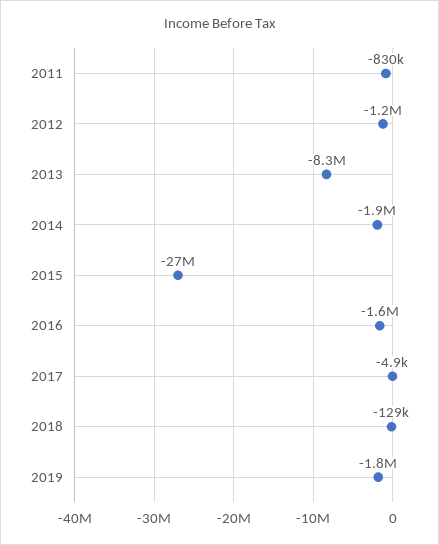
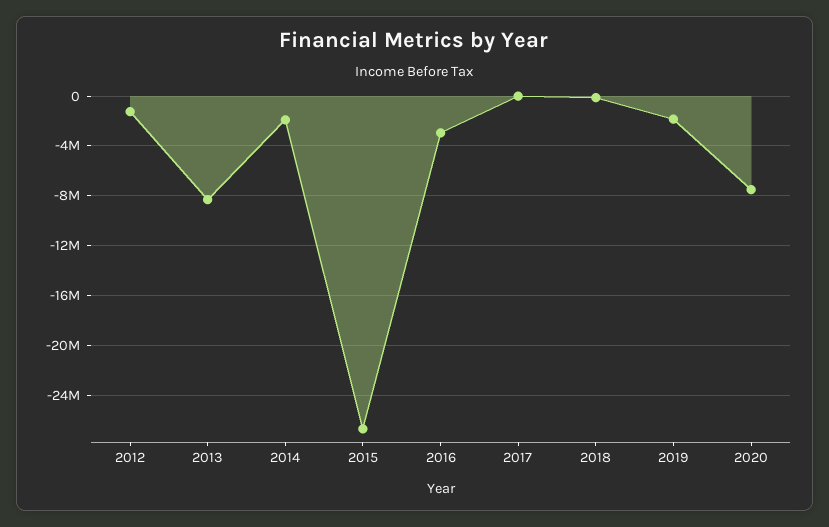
2011: -830000 -> none
2016: -1600000 -> -3000000
2020: none -> -7500000

